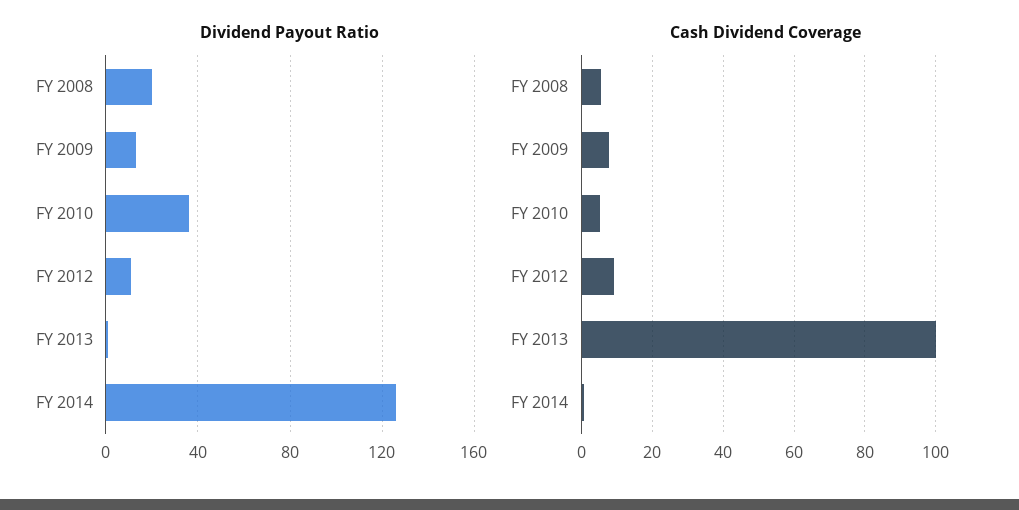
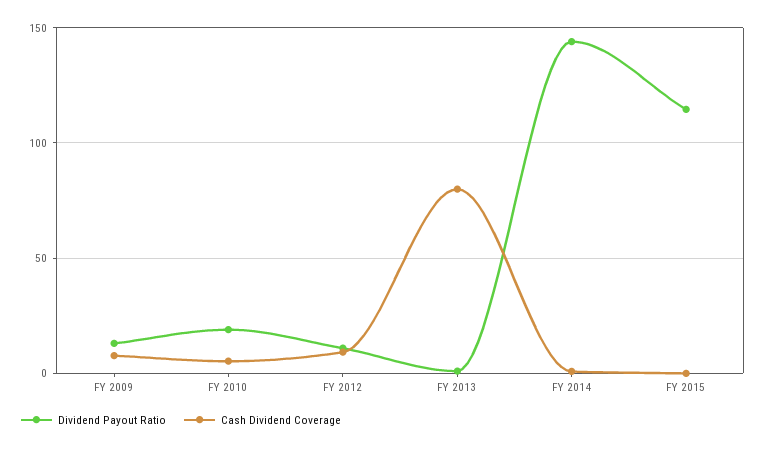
Dividend Payout Ratio, FY 2008: 20 -> none
Dividend Payout Ratio, FY 2010: 35 -> 20
Dividend Payout Ratio, FY 2014: 125 -> 145
Cash Dividend Coverage, FY 2008: 6 -> none
Cash Dividend Coverage, FY 2013: 100 -> 80
Dividend Payout Ratio, FY 2015: none -> 115
Cash Dividend Coverage, FY 2015: none -> 0

